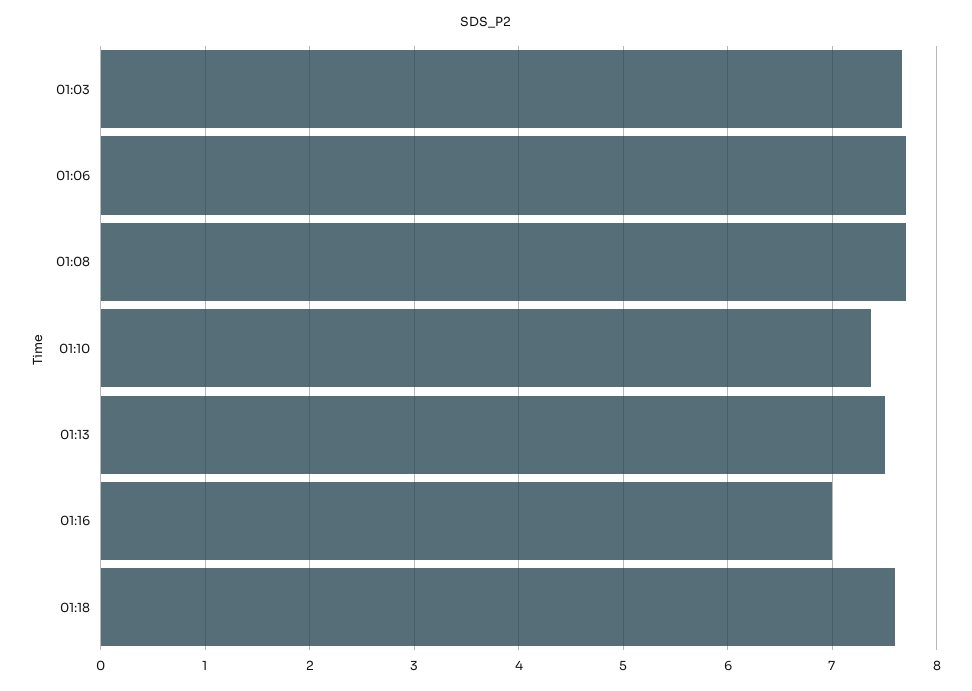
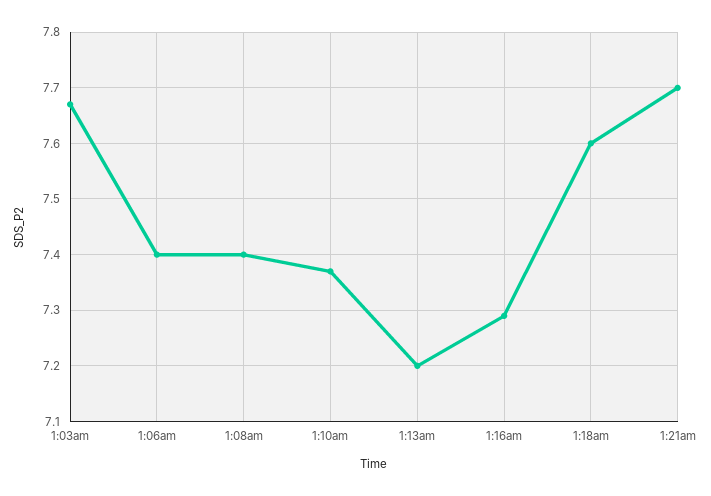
01:06: 7.7 -> 7.4
01:08: 7.7 -> 7.4
01:13: 7.5 -> 7.2
01:16: 7 -> 7.3
1:21am: none -> 7.7

